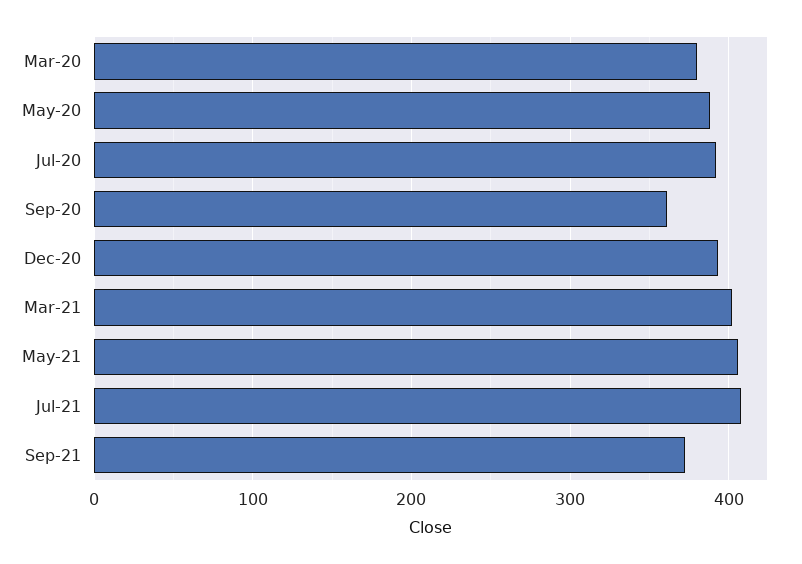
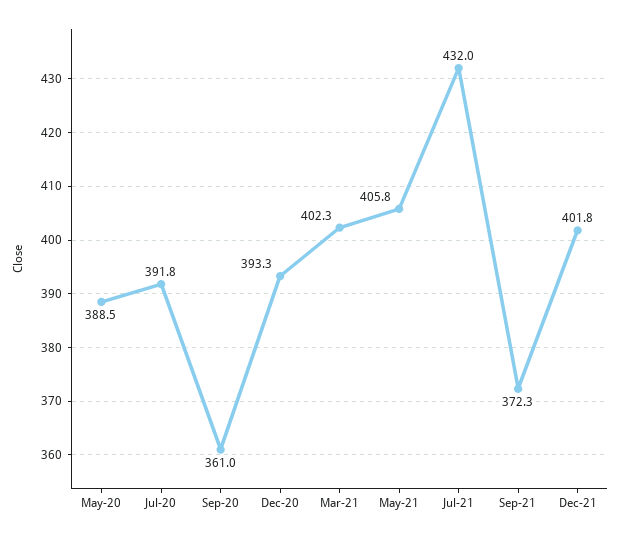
Mar-20: 380 -> none
Jul-21: 410 -> 432
Dec-21: none -> 401.8

